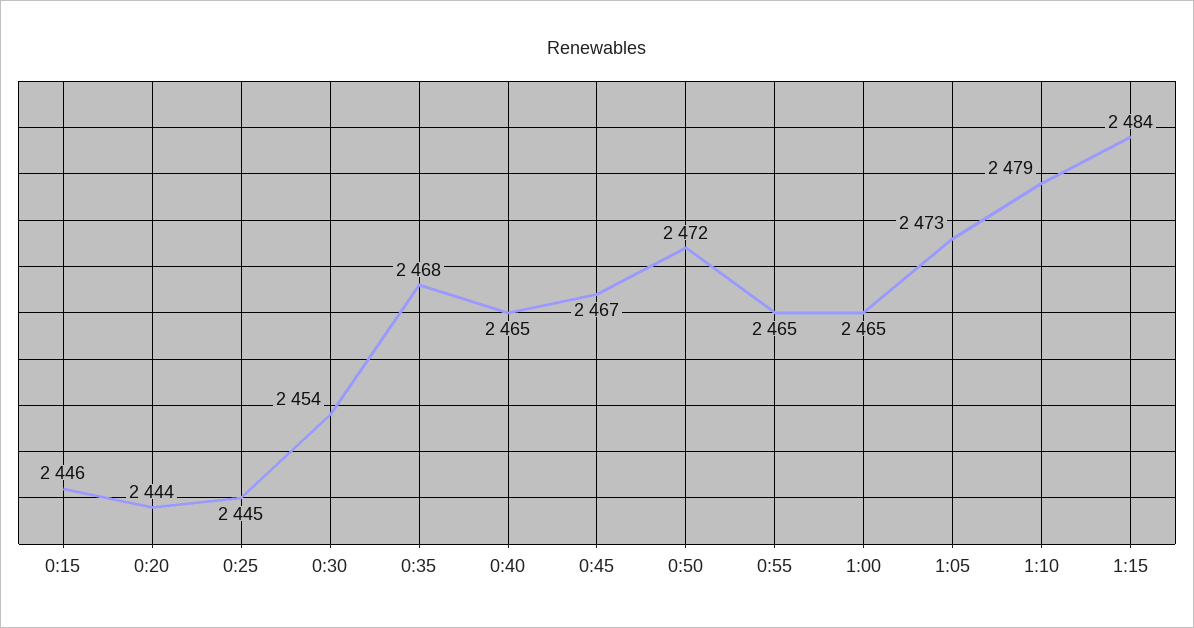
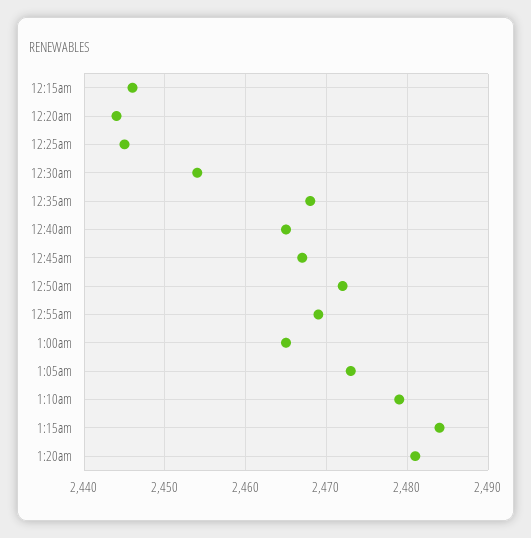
0:55: 2465 -> 2469
1:20am: none -> 2481

